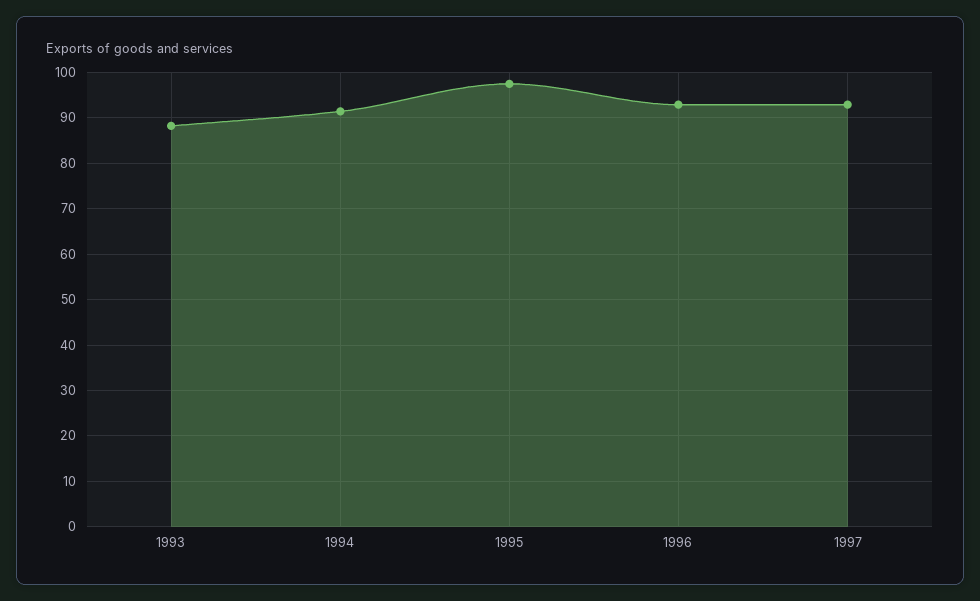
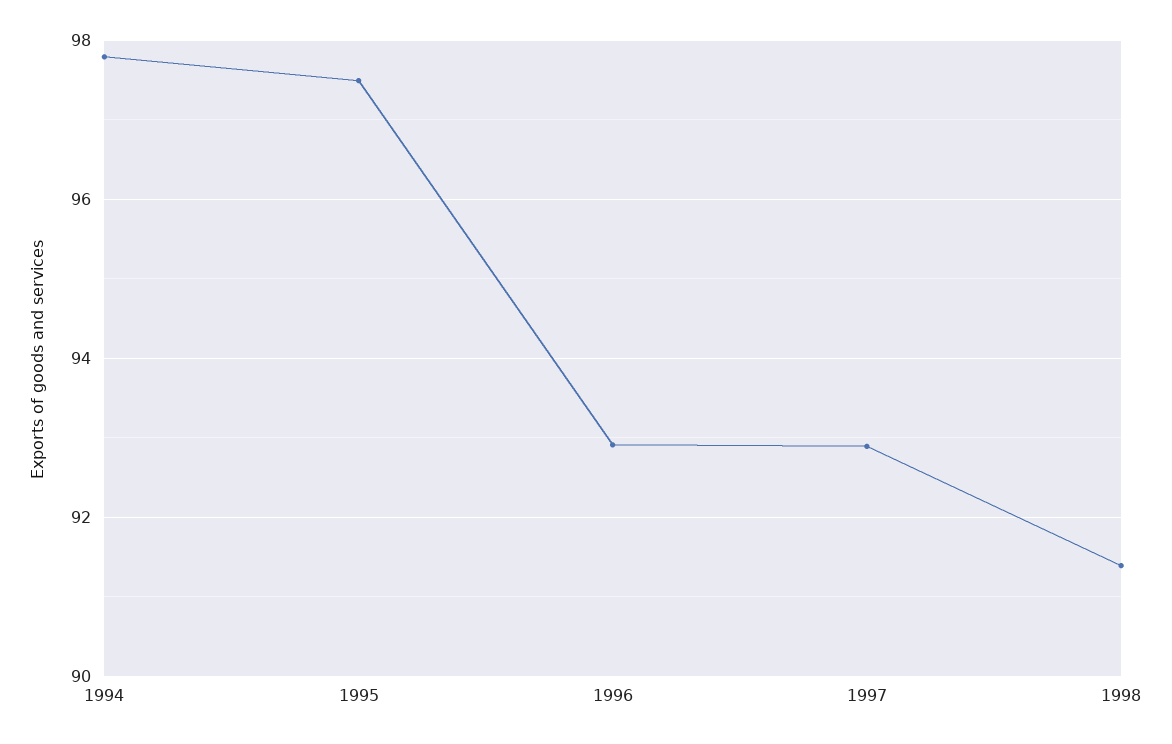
1993: 88 -> none
1994: 92 -> 97.8
1998: none -> 91.4

